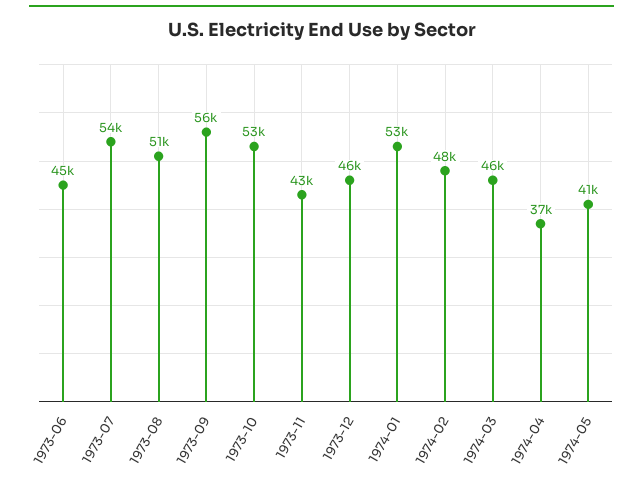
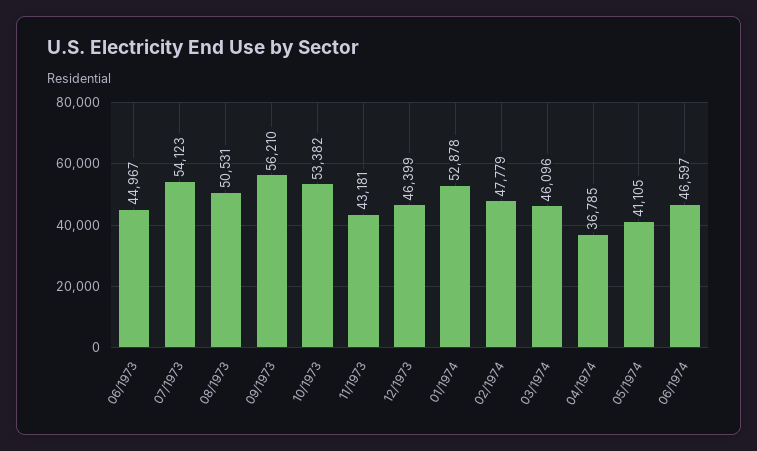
06/1974: none -> 46597

